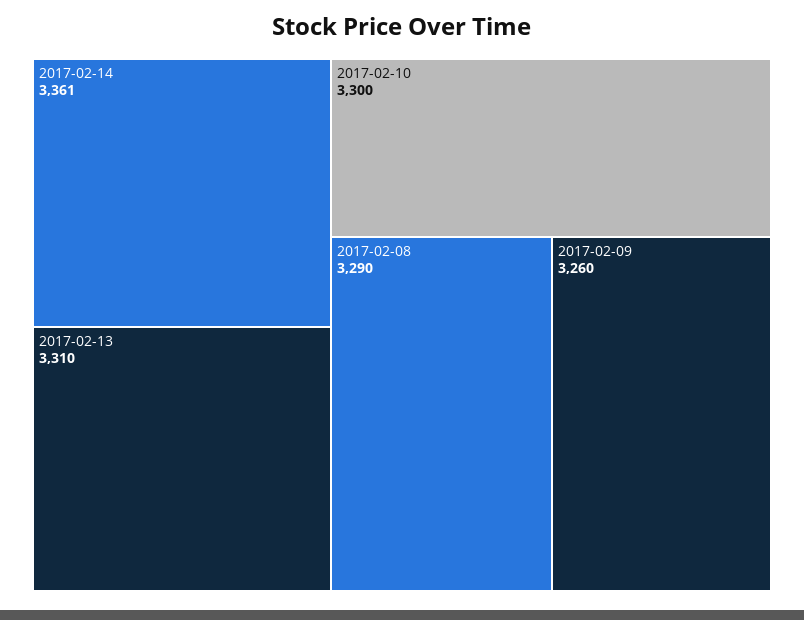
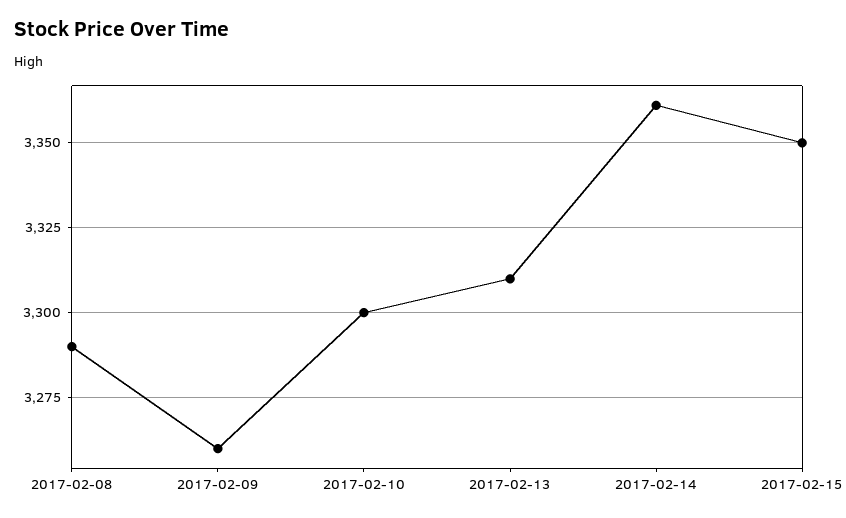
2017-02-15: none -> 3350

